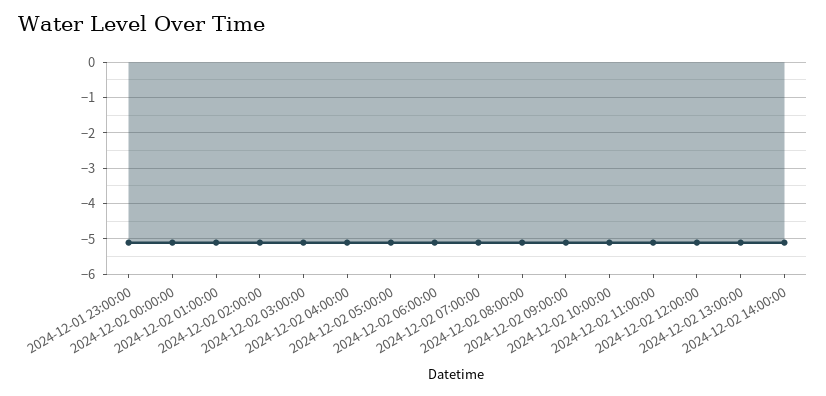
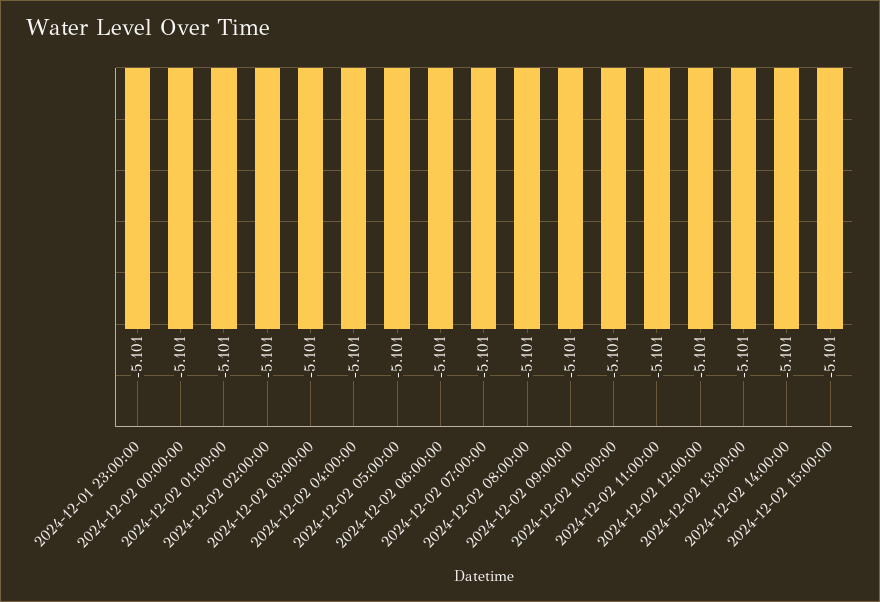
2024-12-02 15:00:00: none -> -5.101

